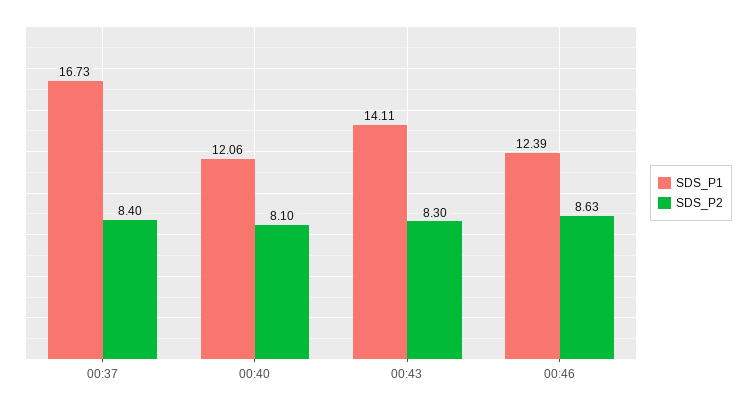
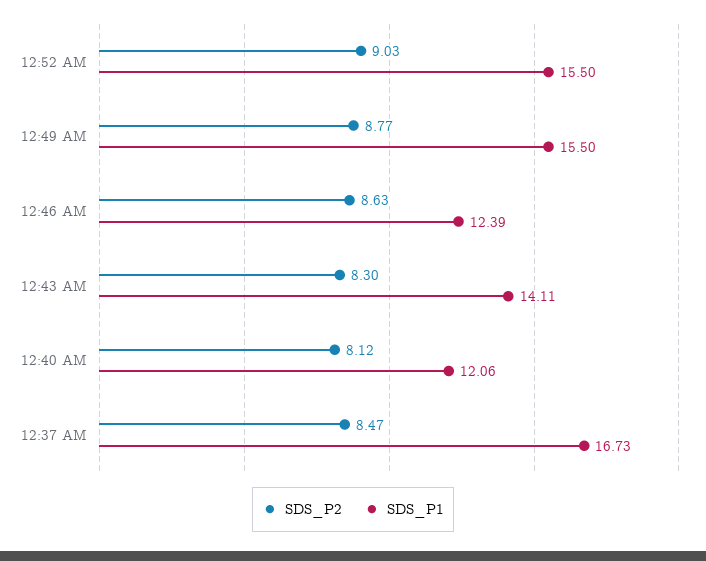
SDS_P2, 00:37: 8.4 -> 8.47
SDS_P2, 00:40: 8.1 -> 8.12
SDS_P2, 12:52 AM: none -> 9.03
SDS_P1, 12:52 AM: none -> 15.5
SDS_P2, 12:49 AM: none -> 8.77
SDS_P1, 12:49 AM: none -> 15.5

